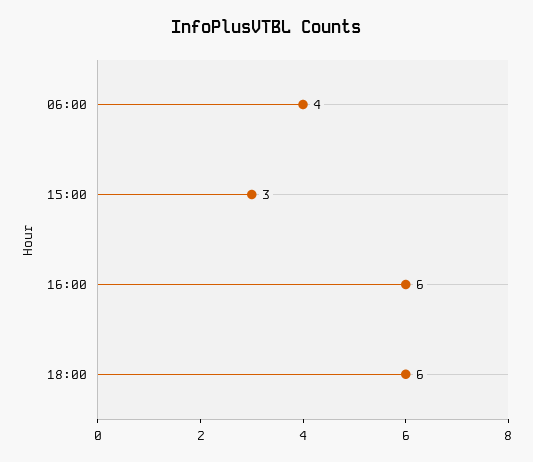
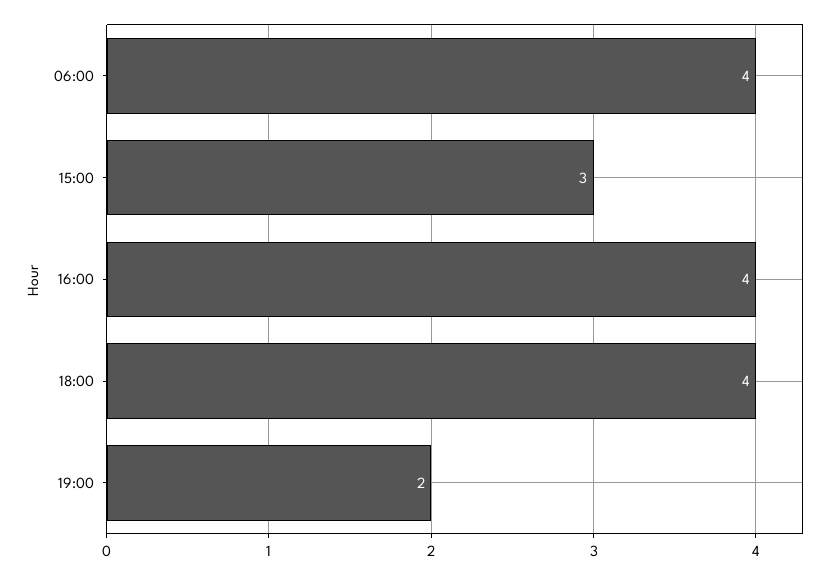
16:00: 6 -> 4
18:00: 6 -> 4
19:00: none -> 2

